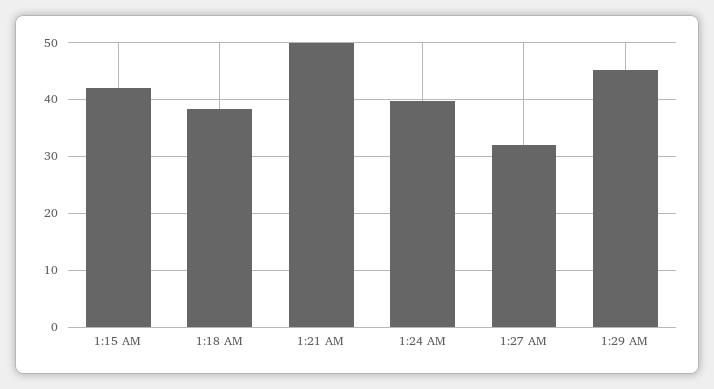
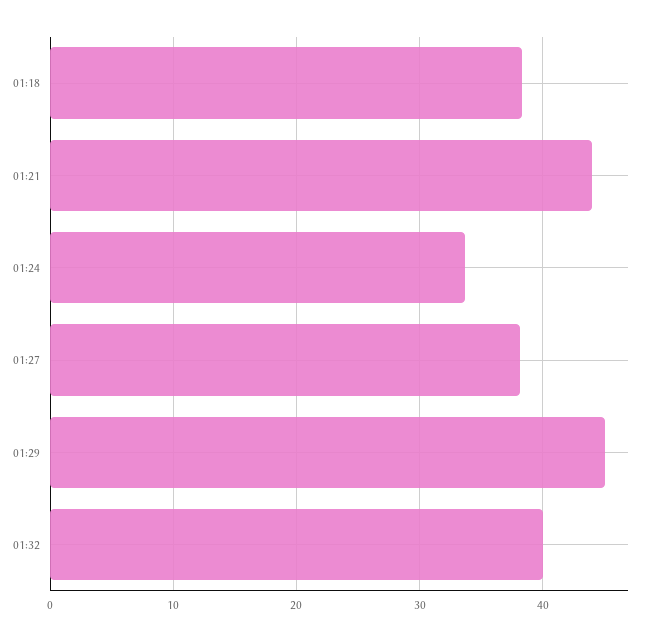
1:15 AM: 42 -> none
1:21 AM: 50 -> 44
1:24 AM: 40 -> 34
1:27 AM: 32 -> 38
01:32: none -> 40

